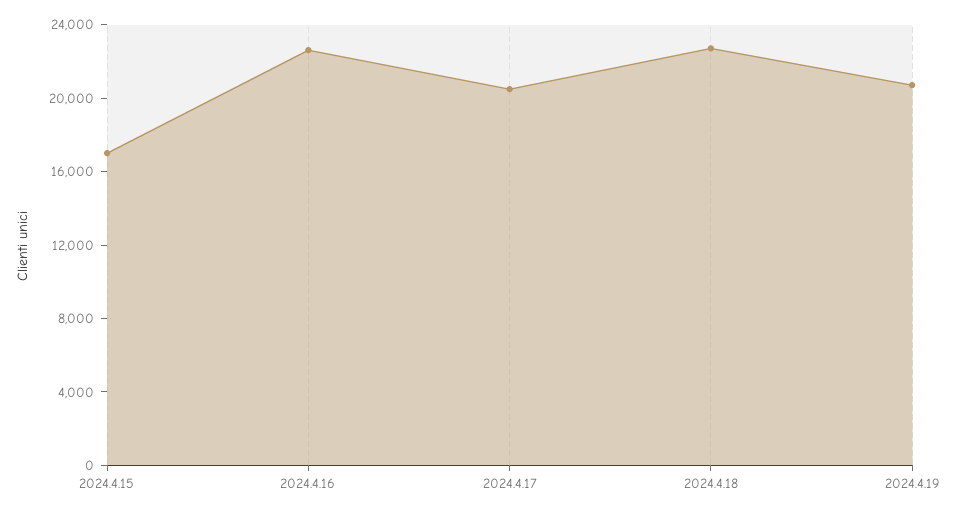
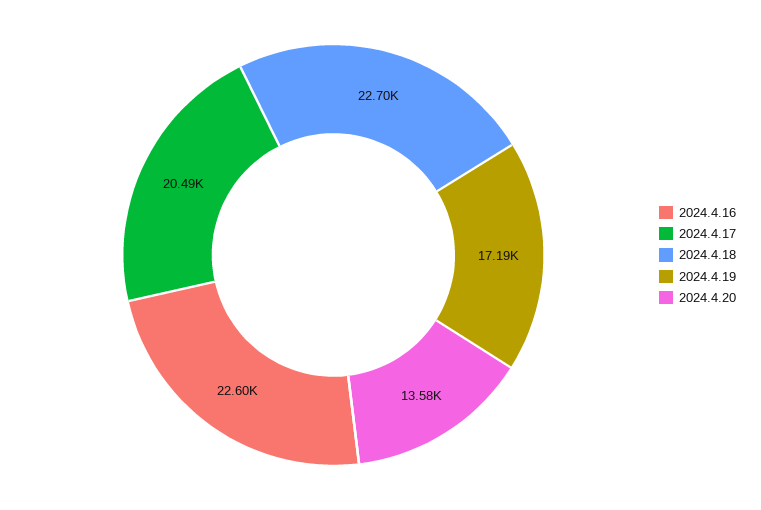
2024.4.15: 17000 -> none
2024.4.19: 21000 -> 17190
2024.4.20: none -> 13580

